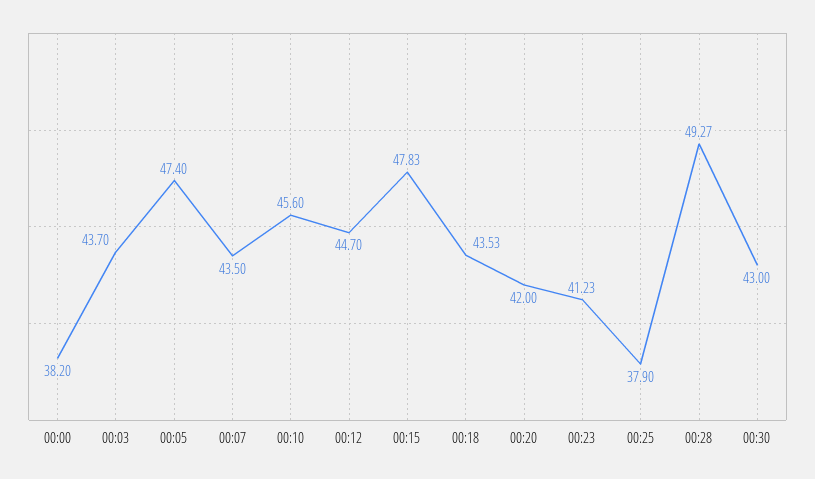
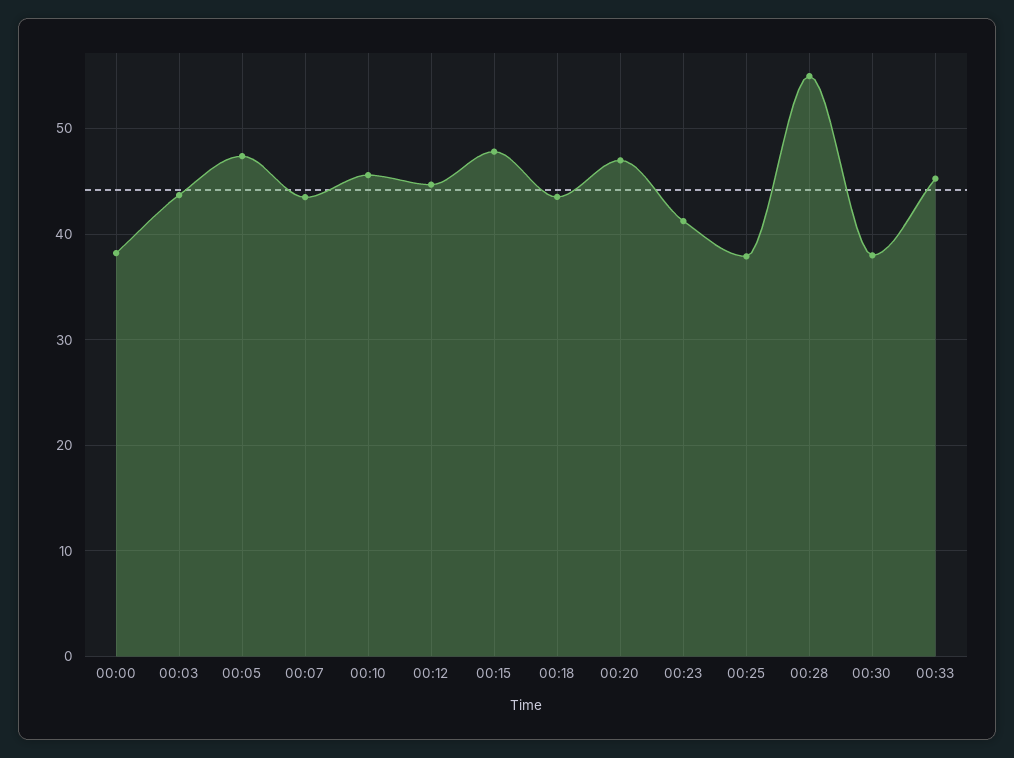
00:20: 42 -> 47
00:28: 49.27 -> 55
00:30: 43 -> 38
00:33: none -> 45

